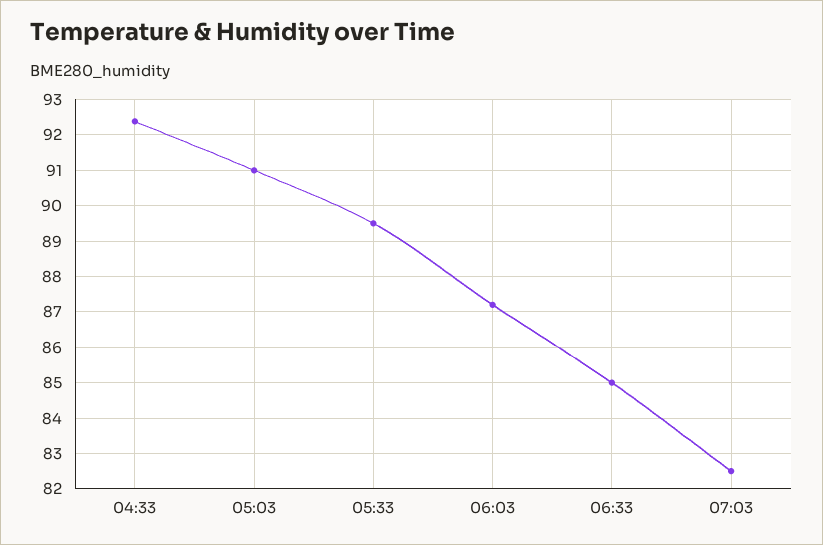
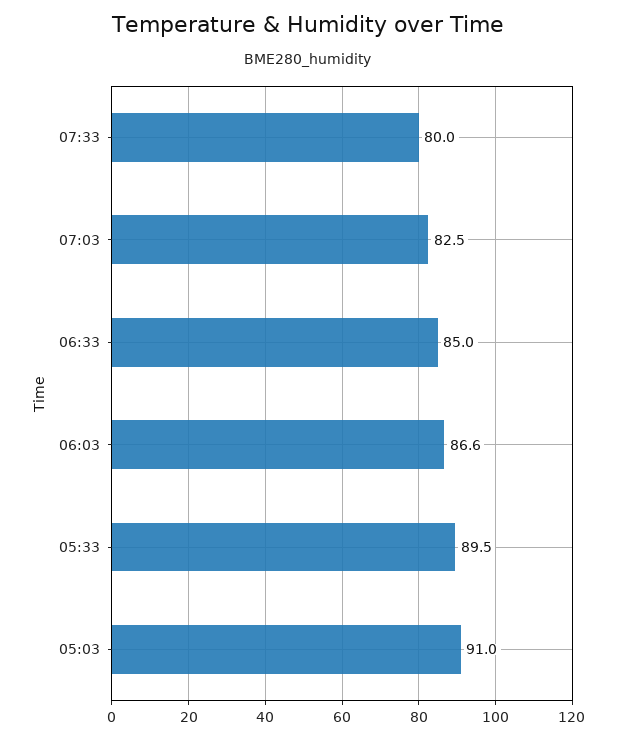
04:33: 92.4 -> none
06:03: 87.2 -> 86.6
07:33: none -> 80

